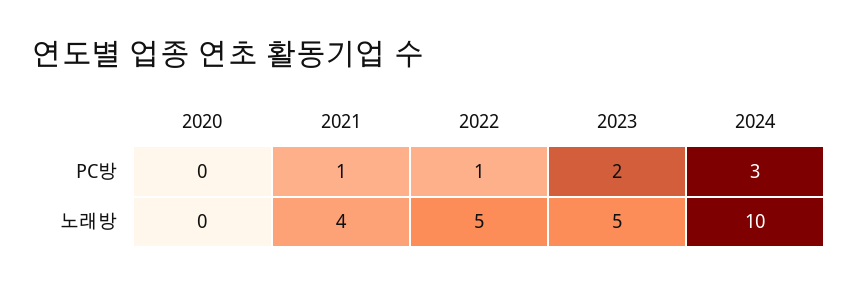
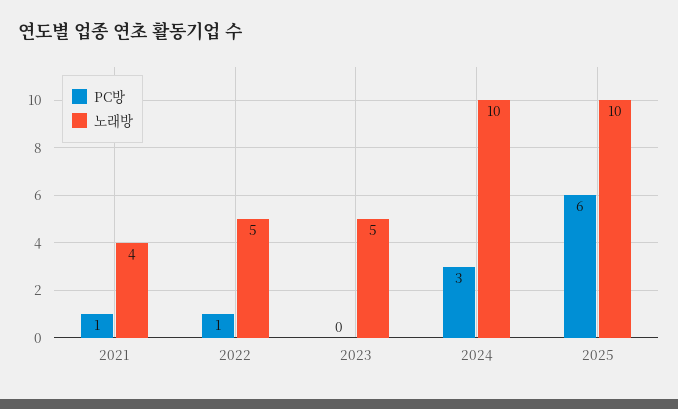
PC방, 2020: 0 -> none
PC방, 2023: 2 -> 0
노래방, 2020: 0 -> none
PC방, 2025: none -> 6
노래방, 2025: none -> 10

